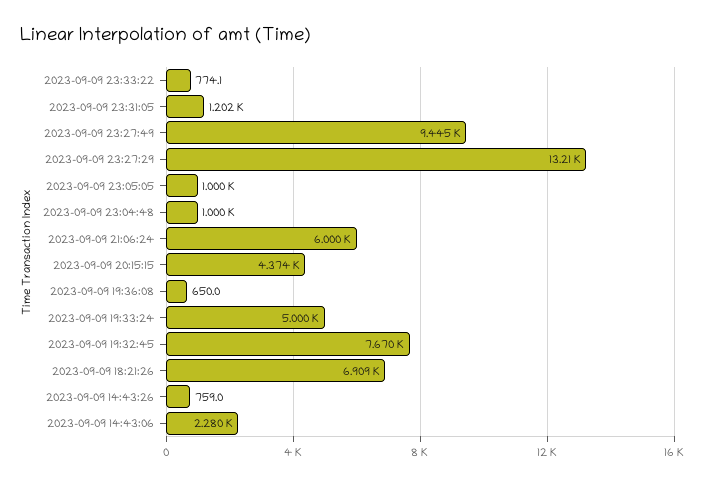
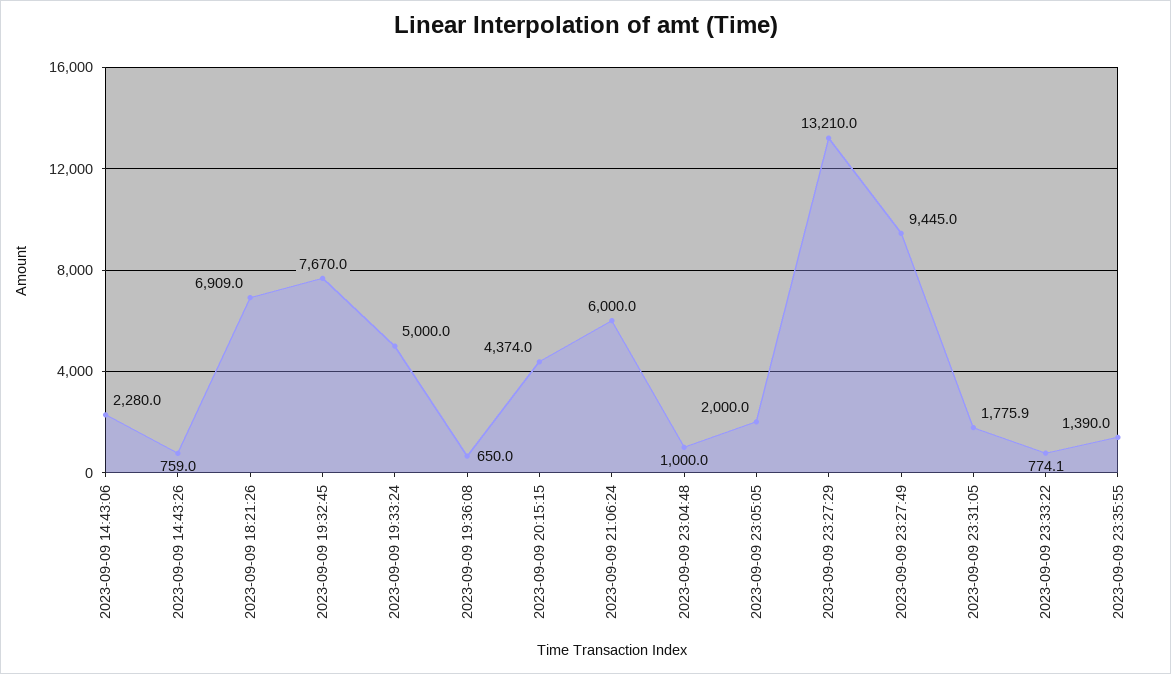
2023-09-09 23:31:05: 1202 -> 1775.9
2023-09-09 23:05:05: 1000 -> 2000
2023-09-09 23:35:55: none -> 1390

